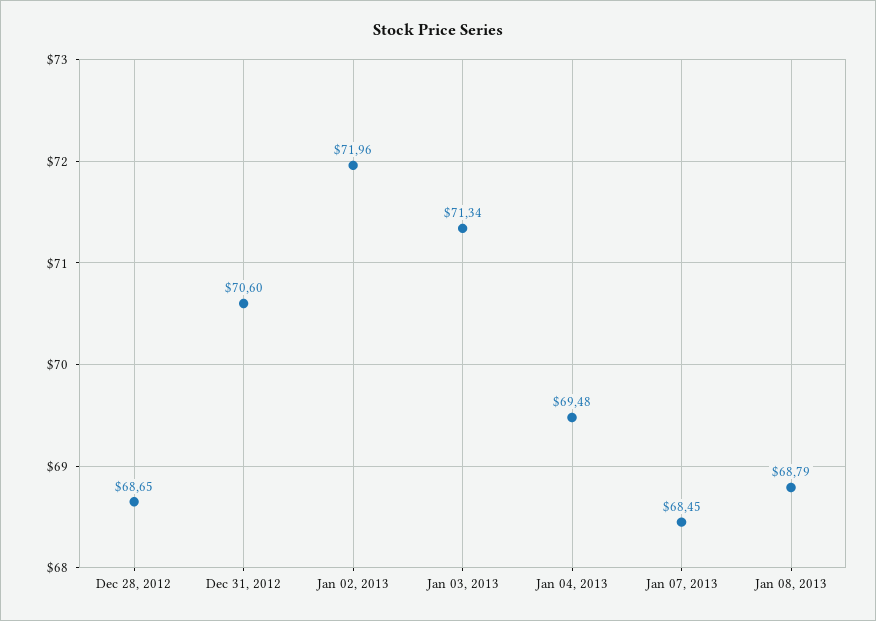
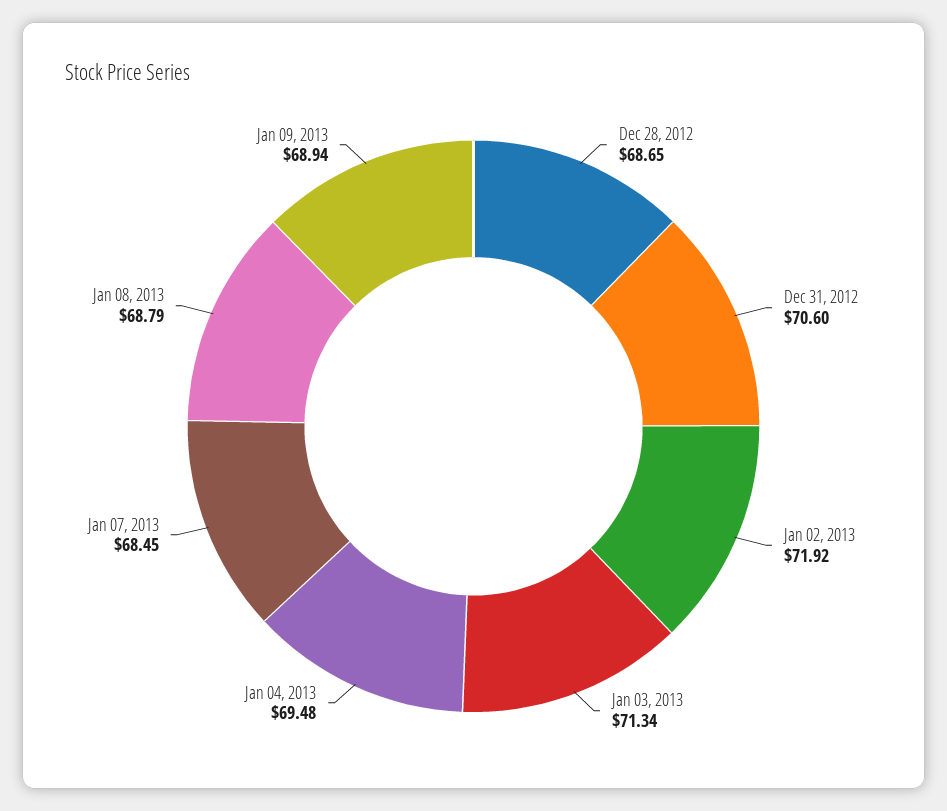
Jan 02, 2013: 71.96 -> 71.92
Jan 09, 2013: none -> 68.94

